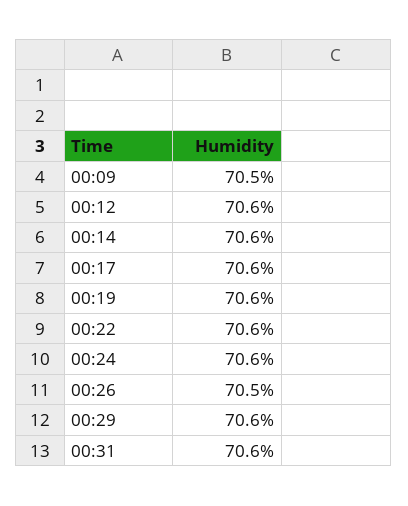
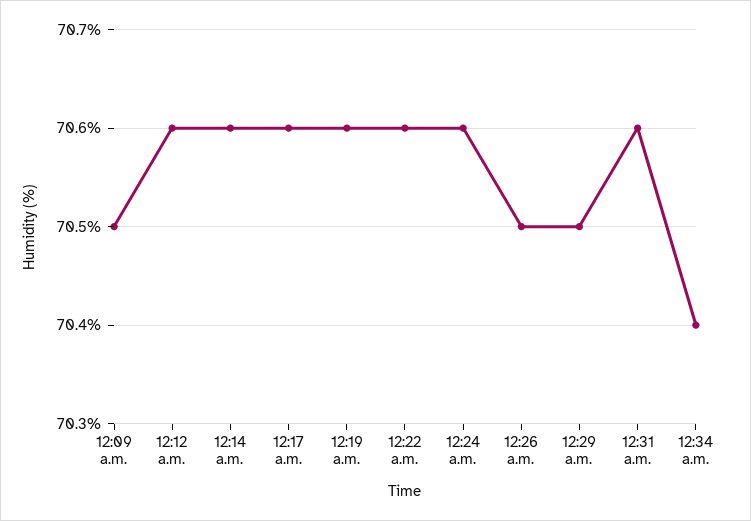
00:29: 70.6 -> 70.5
12:34 a.m.: none -> 70.4

